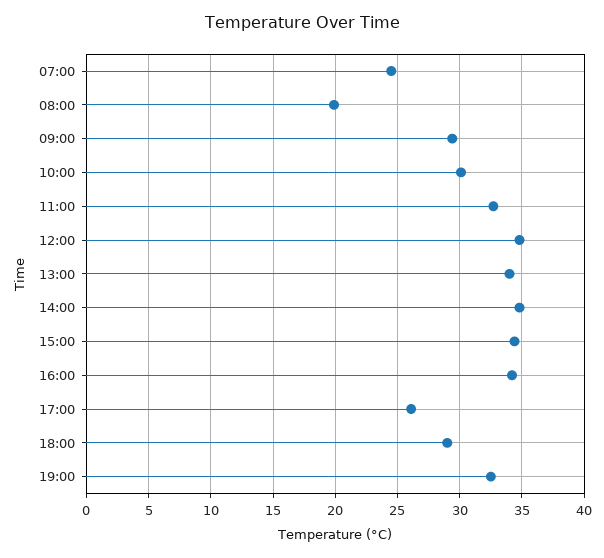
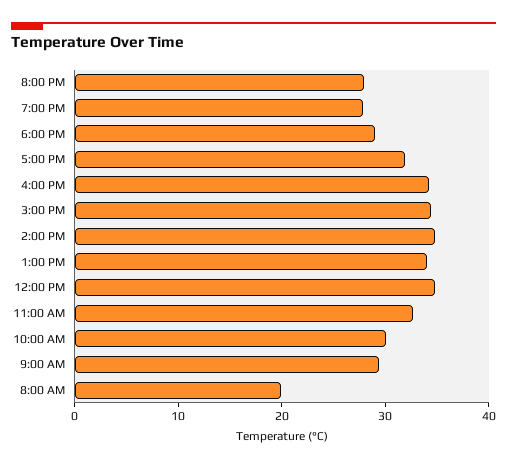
07:00: 24.5 -> none
17:00: 26 -> 32
19:00: 32.5 -> 28
8:00 PM: none -> 28

